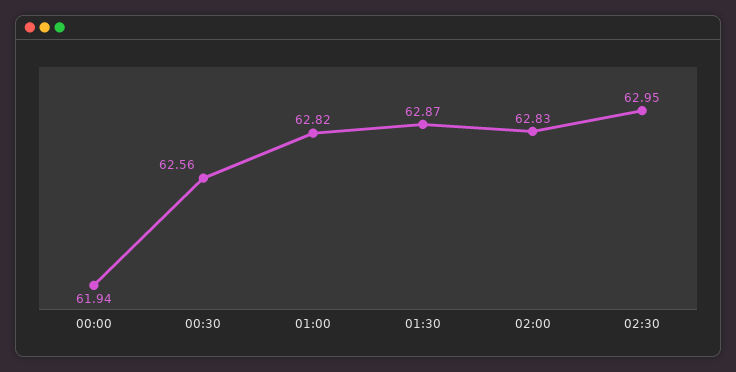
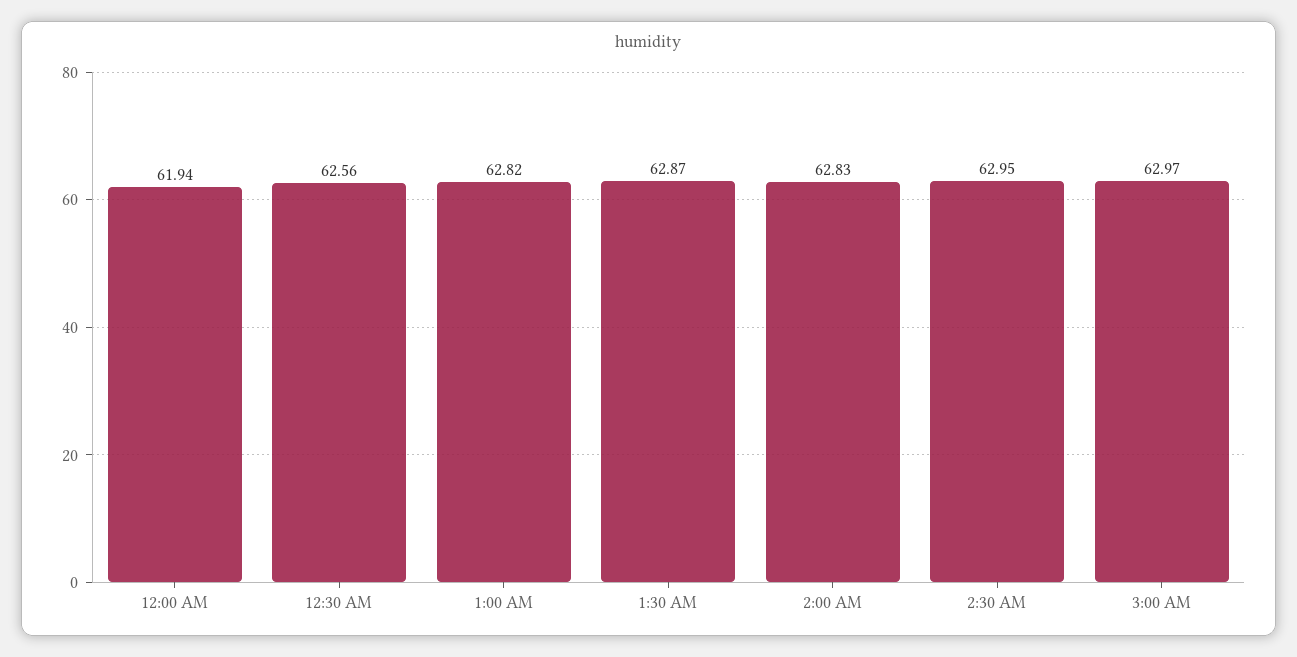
3:00 AM: none -> 62.97

